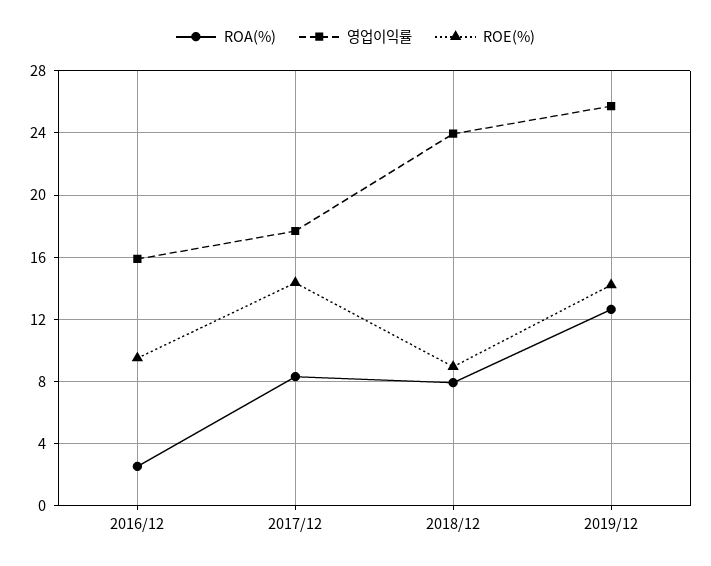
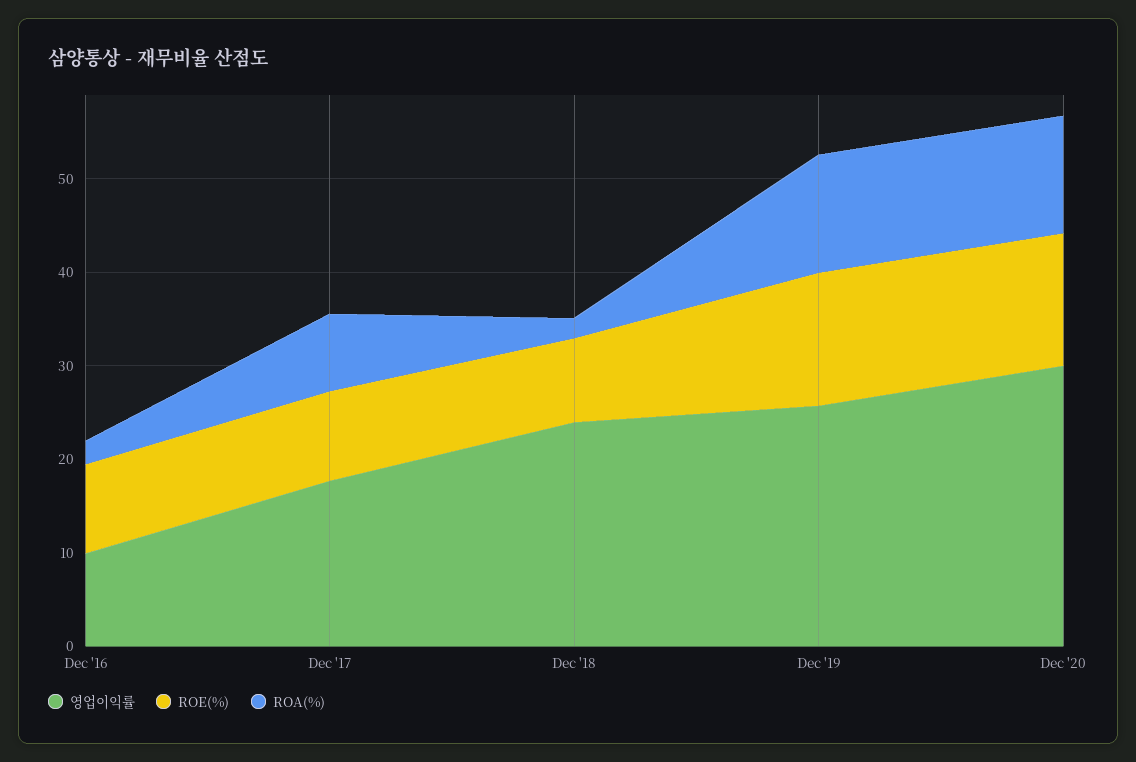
영업이익률, 2016/12: 16 -> 10
ROE(%), 2017/12: 14.5 -> 10
ROA(%), 2018/12: 8 -> 2
영업이익률, Dec '20: none -> 30
ROE(%), Dec '20: none -> 14
ROA(%), Dec '20: none -> 12

